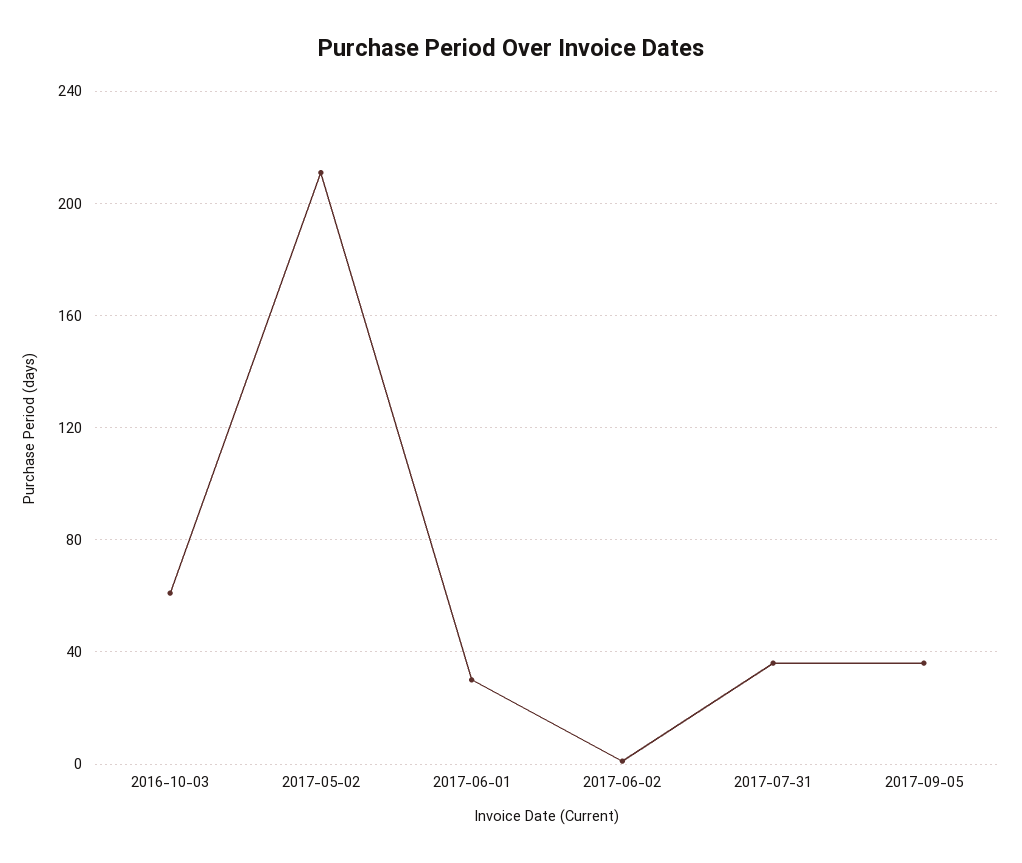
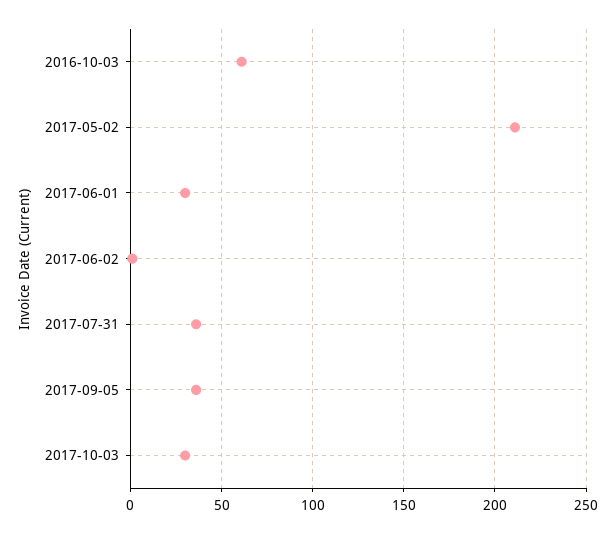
2017-10-03: none -> 30

